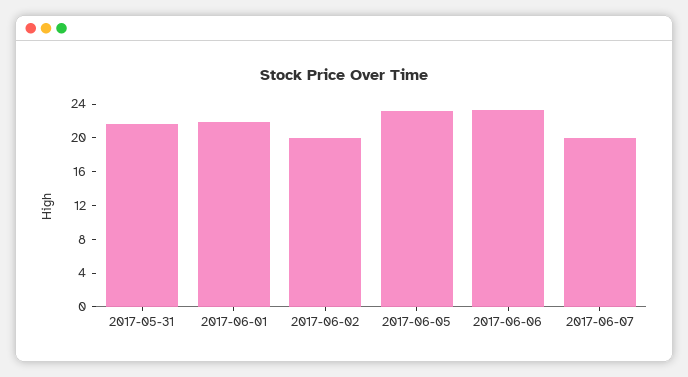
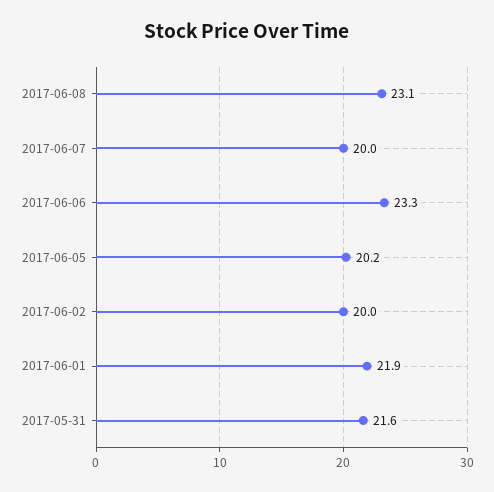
2017-06-05: 23 -> 20.2
2017-06-08: none -> 23.1

